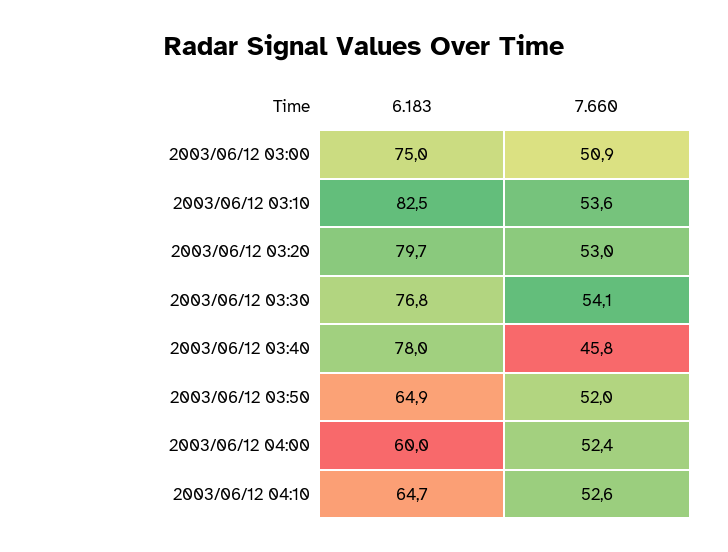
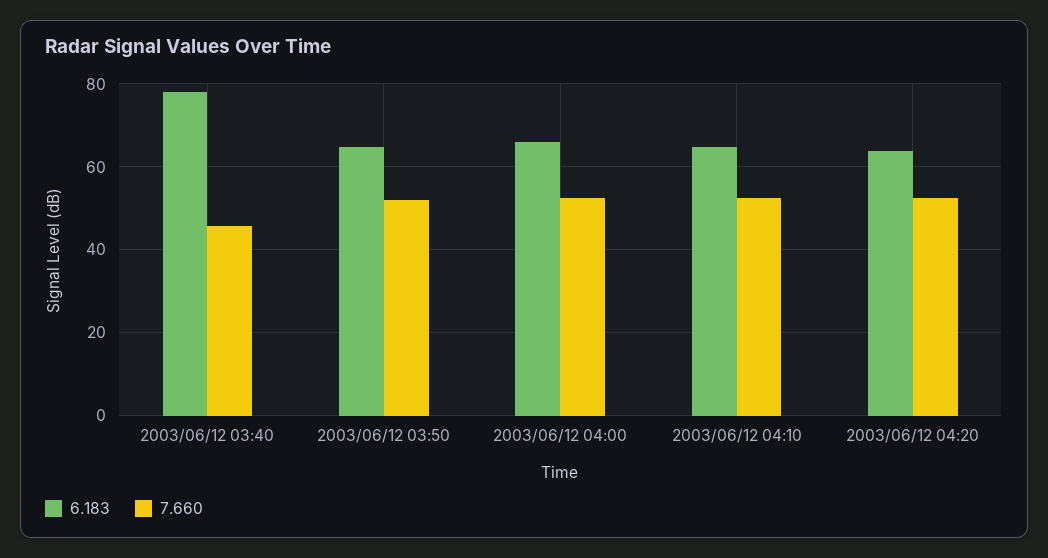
6.183, 2003/06/12 03:00: 75 -> none
7.660, 2003/06/12 03:00: 50.9 -> none
6.183, 2003/06/12 03:10: 82.5 -> none
7.660, 2003/06/12 03:10: 53.6 -> none
6.183, 2003/06/12 03:20: 79.7 -> none
7.660, 2003/06/12 03:20: 53 -> none
6.183, 2003/06/12 03:30: 76.8 -> none
7.660, 2003/06/12 03:30: 54.1 -> none
6.183, 2003/06/12 04:00: 60 -> 66
6.183, 2003/06/12 04:20: none -> 64
7.660, 2003/06/12 04:20: none -> 52

